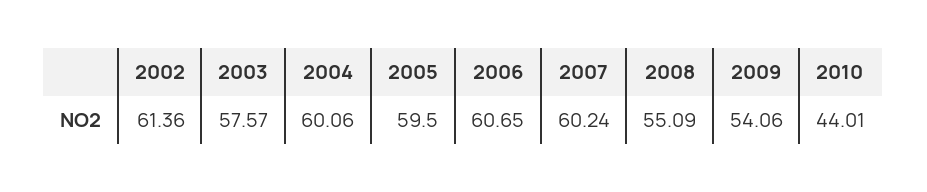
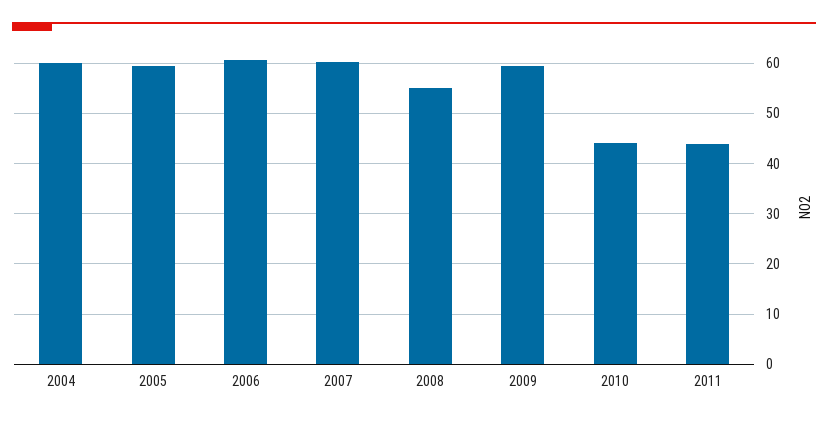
2002: 61.36 -> none
2003: 57.57 -> none
2009: 54.06 -> 60
2011: none -> 44

